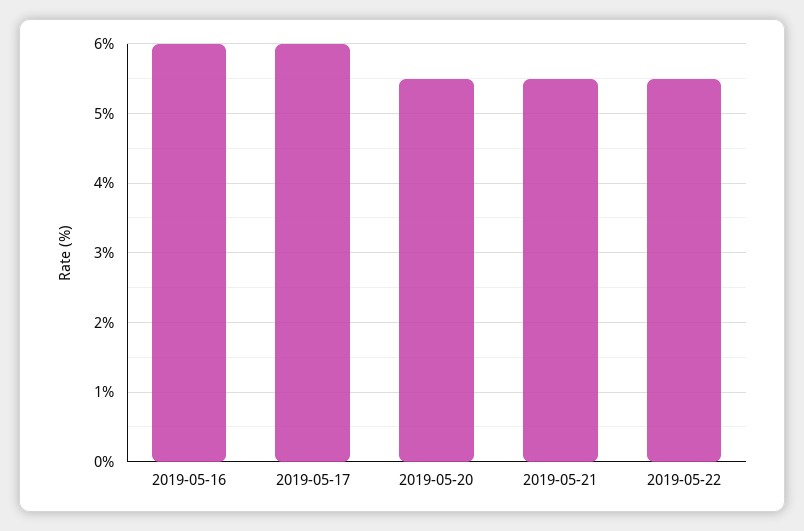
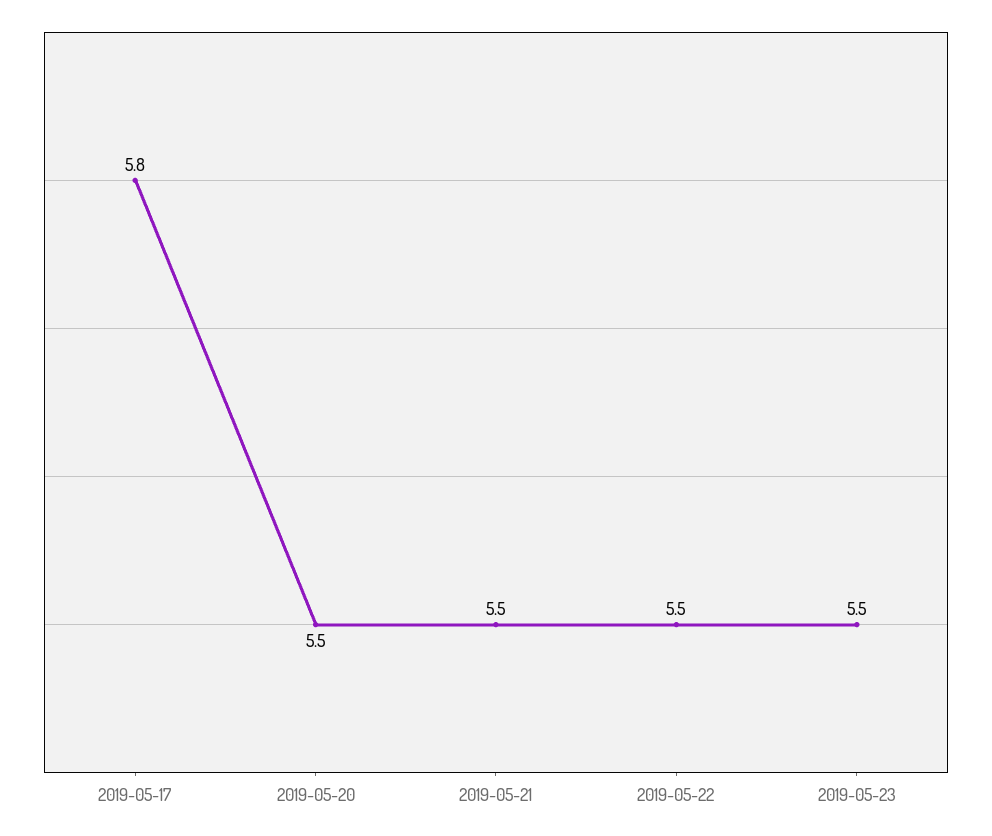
2019-05-16: 6 -> none
2019-05-17: 6 -> 5.8
2019-05-23: none -> 5.5

